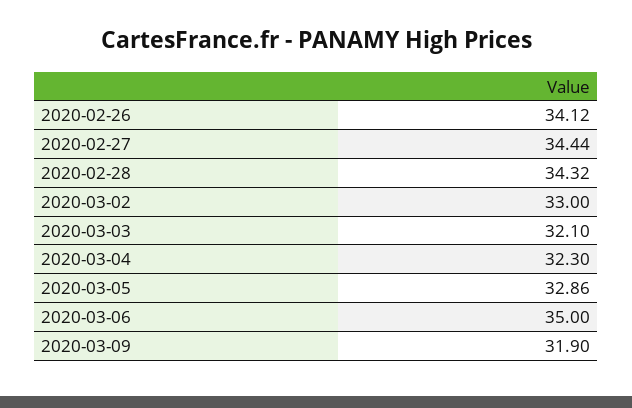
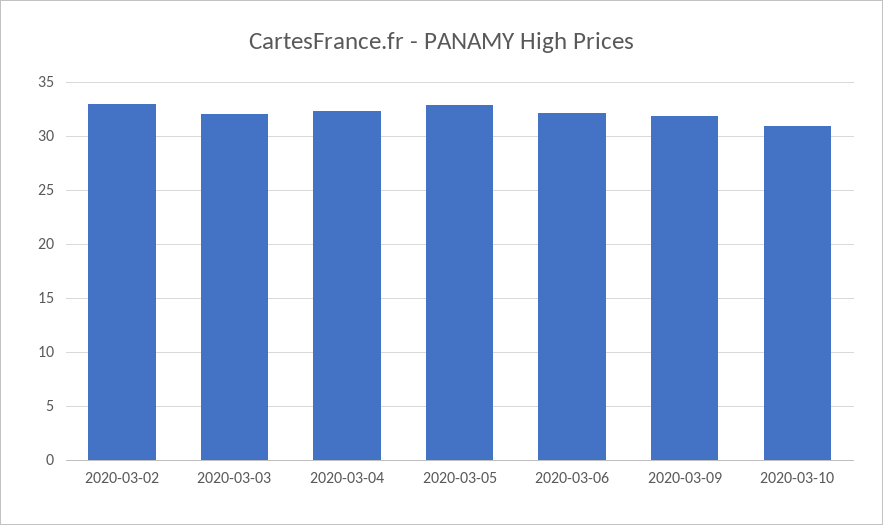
2020-02-26: 34.12 -> none
2020-02-27: 34.44 -> none
2020-02-28: 34.32 -> none
2020-03-06: 35 -> 32
2020-03-10: none -> 31

